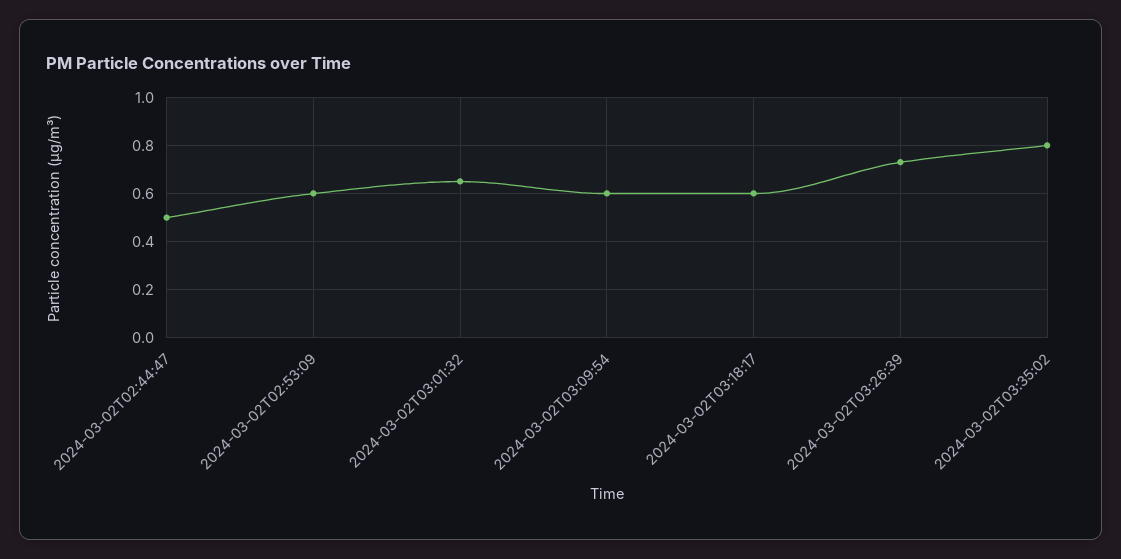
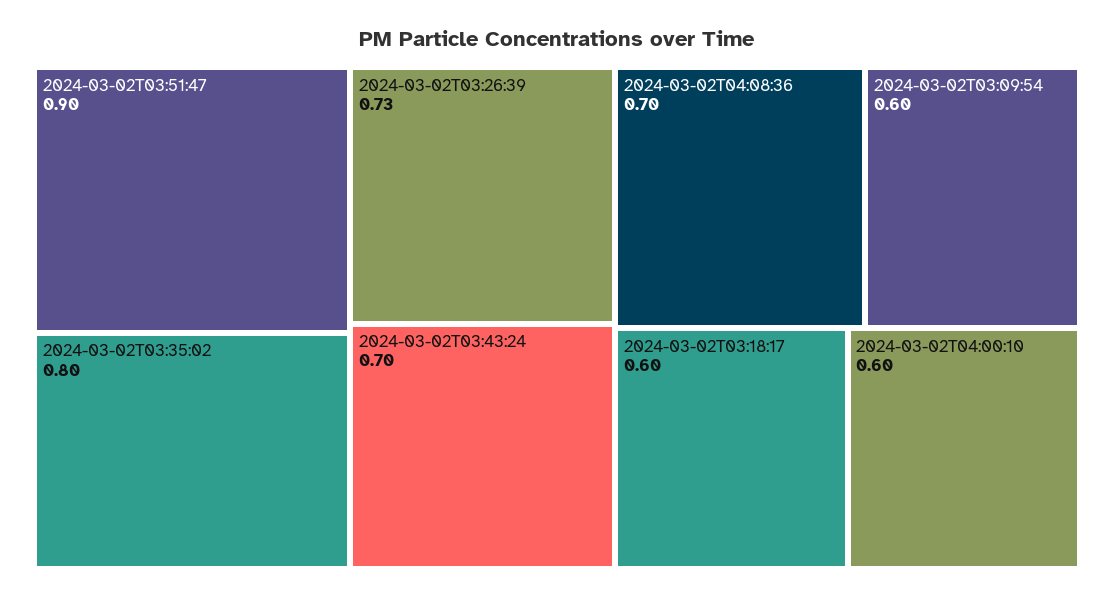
2024-03-02T02:44:47: 0.5 -> none
2024-03-02T02:53:09: 0.6 -> none
2024-03-02T03:01:32: 0.65 -> none
2024-03-02T03:51:47: none -> 0.9
2024-03-02T03:43:24: none -> 0.7
2024-03-02T04:08:36: none -> 0.7
2024-03-02T04:00:10: none -> 0.6

